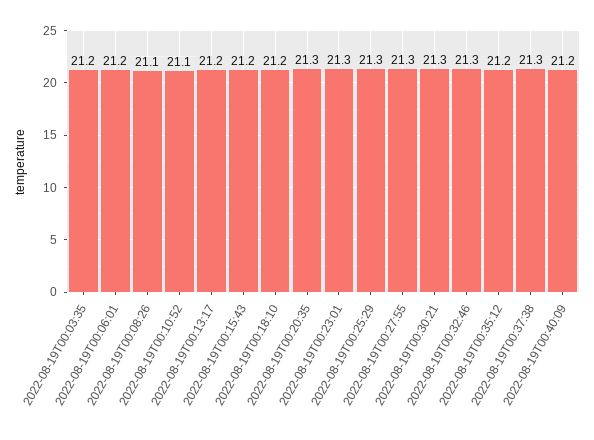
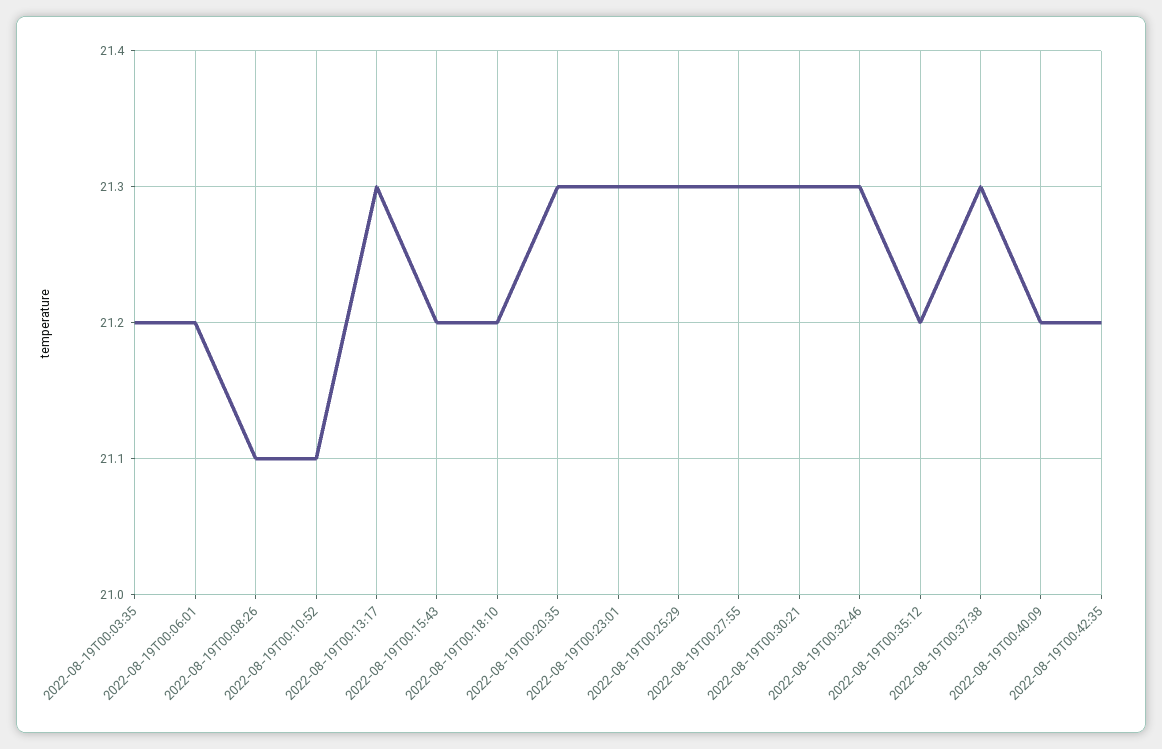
2022-08-19T00:13:17: 21.2 -> 21.3
2022-08-19T00:42:35: none -> 21.2

